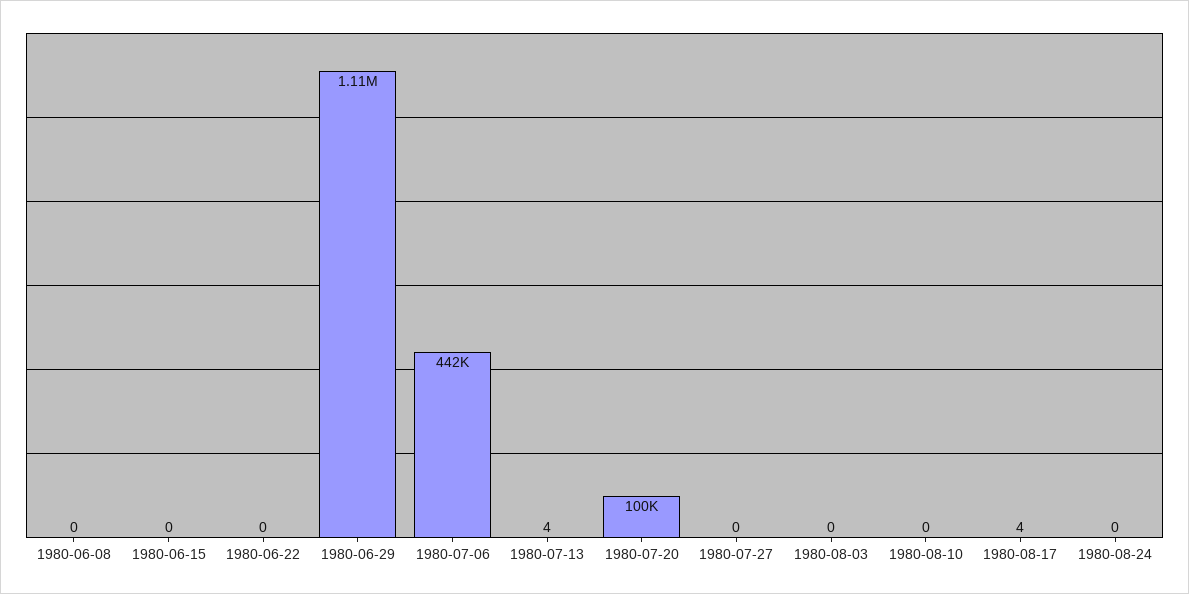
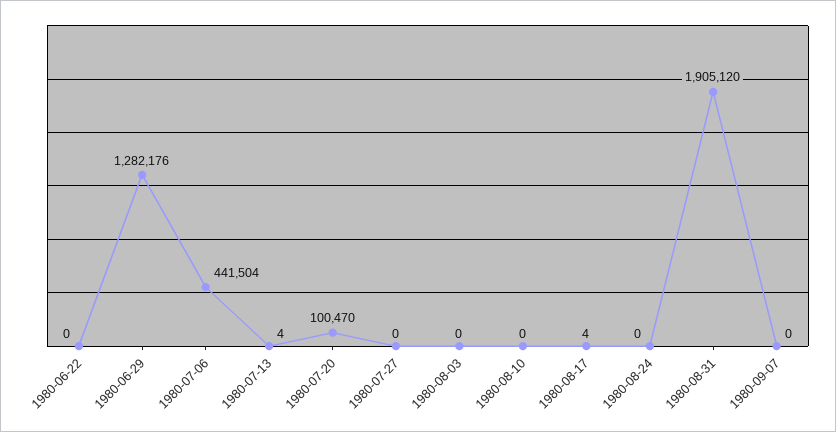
1980-06-08: 0 -> none
1980-06-15: 0 -> none
1980-06-29: 1110000 -> 1282176
1980-08-31: none -> 1905120
1980-09-07: none -> 0

